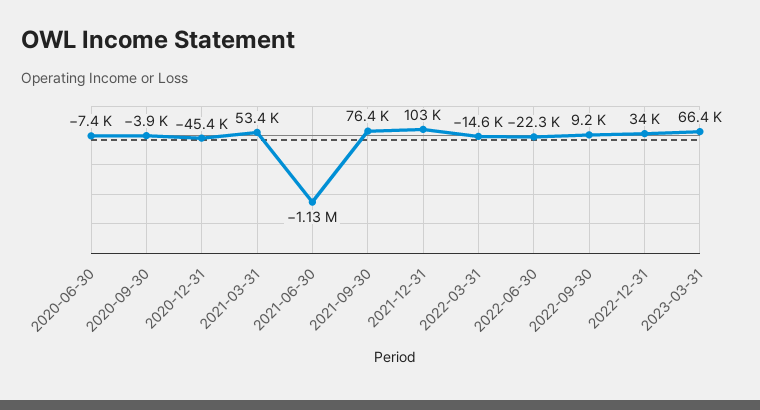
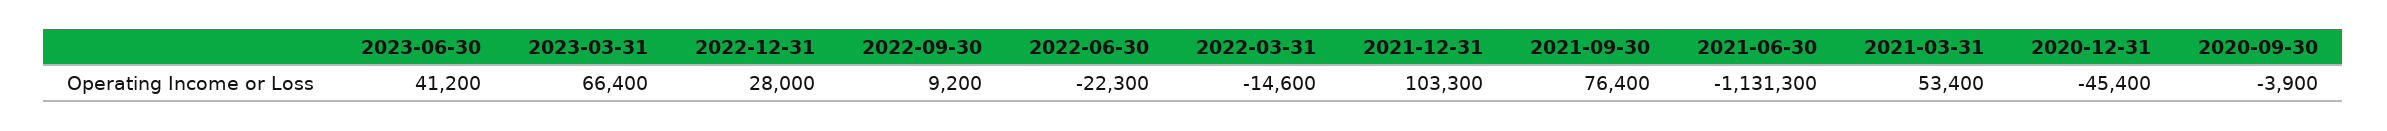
2020-06-30: -7400 -> none
2022-12-31: 34000 -> 28000
2023-06-30: none -> 41200

